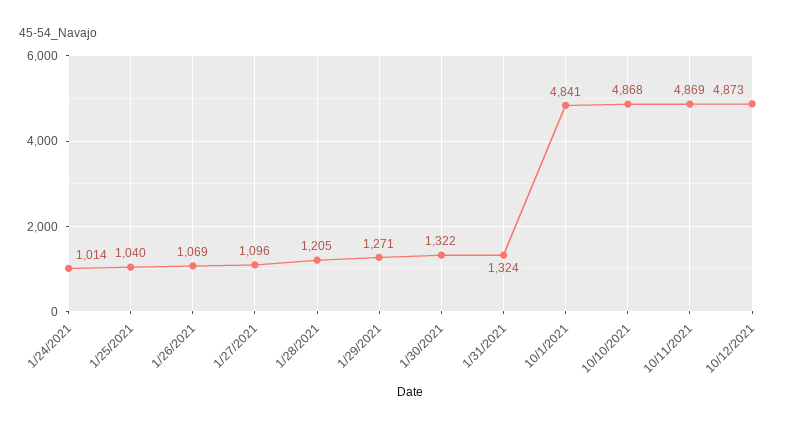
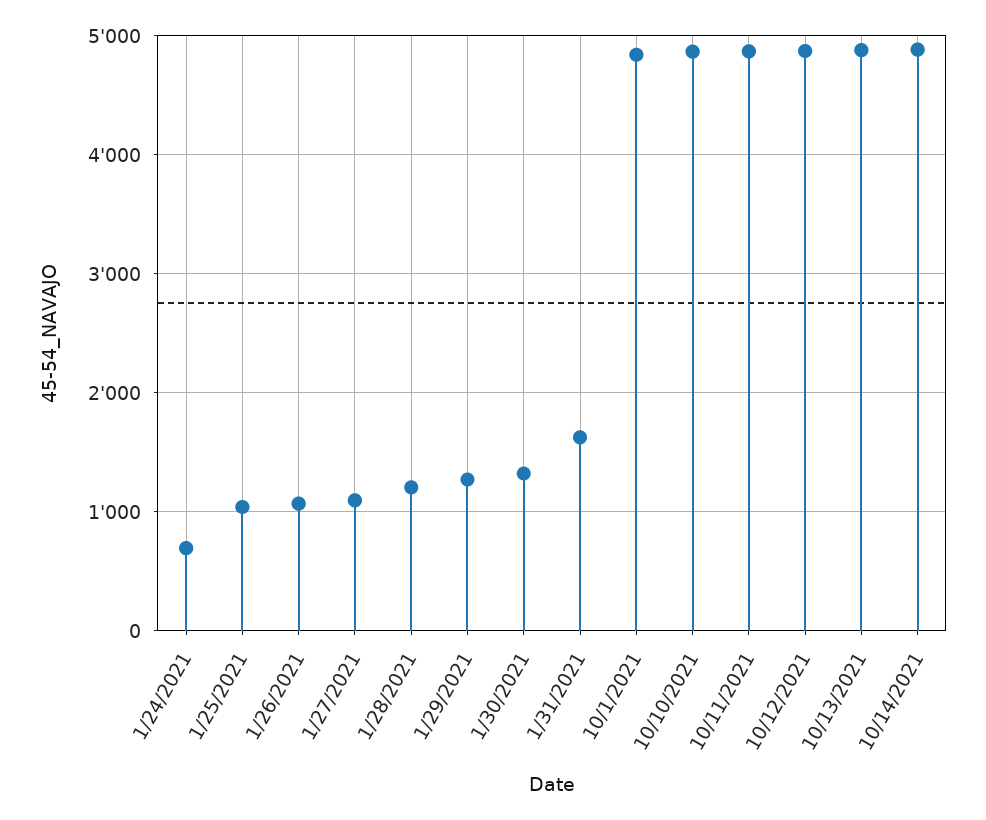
1/24/2021: 1014 -> 700
1/31/2021: 1324 -> 1600
10/13/2021: none -> 4900
10/14/2021: none -> 4900

